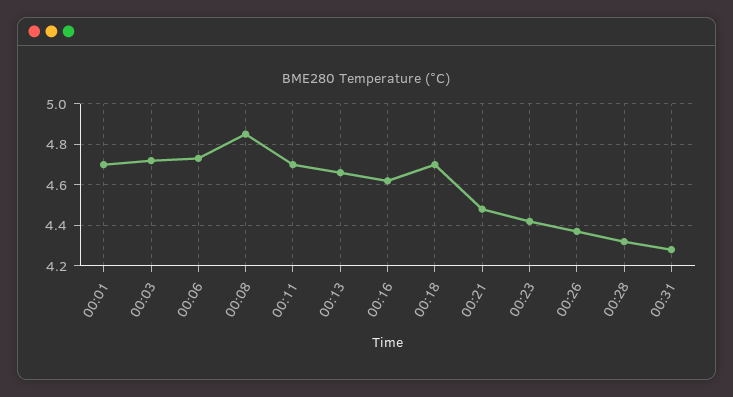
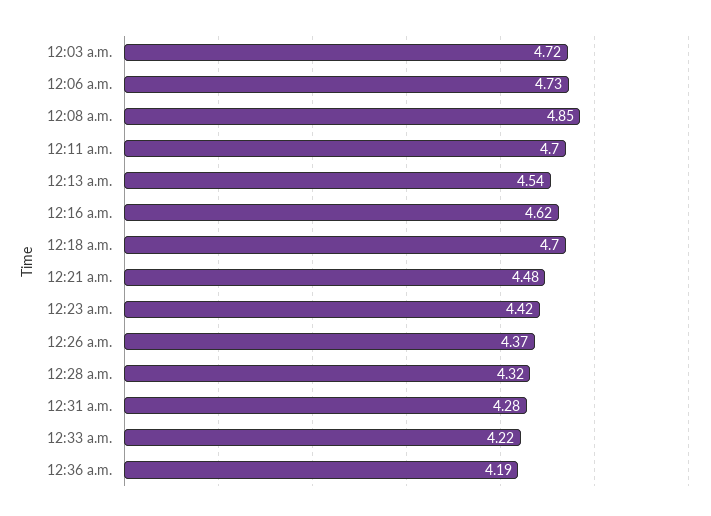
00:01: 4.7 -> none
00:13: 4.65 -> 4.54
12:33 a.m.: none -> 4.22
12:36 a.m.: none -> 4.19

